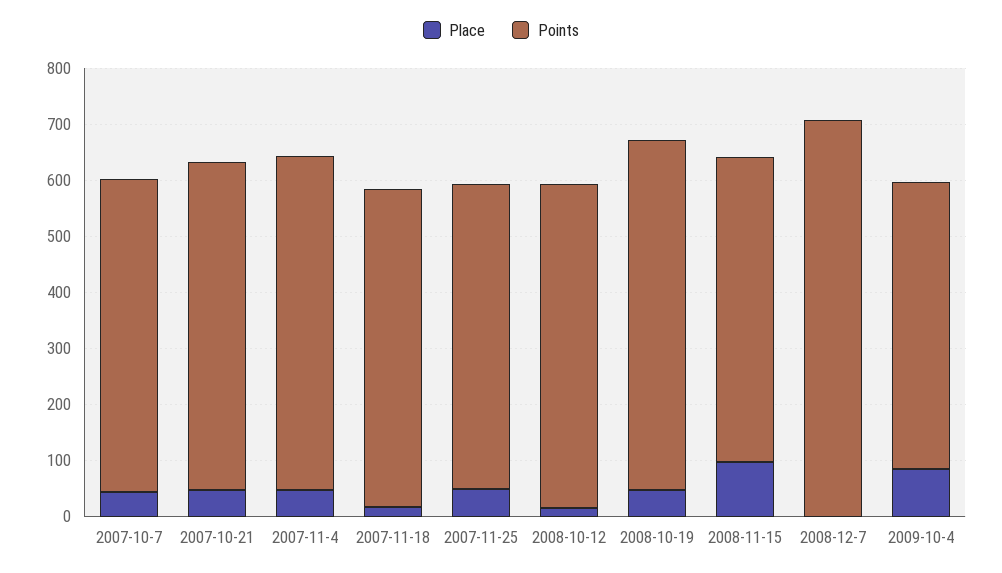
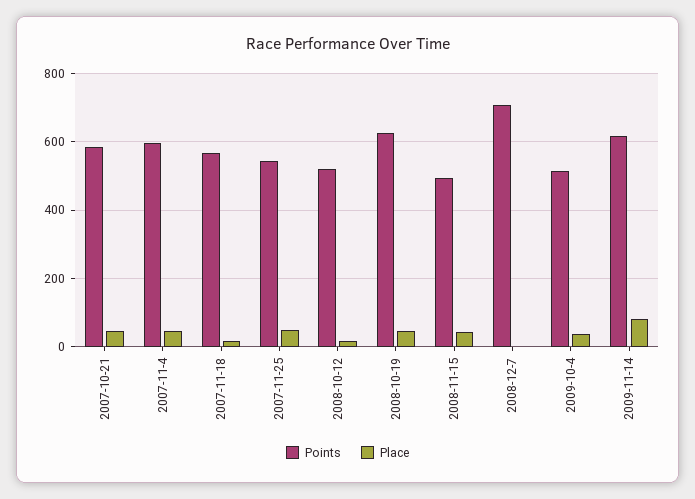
Place, 2007-10-7: 40 -> none
Points, 2007-10-7: 560 -> none
Points, 2008-10-12: 580 -> 520
Place, 2008-11-15: 100 -> 40
Points, 2008-11-15: 540 -> 500
Place, 2009-10-4: 80 -> 40
Points, 2009-11-14: none -> 620
Place, 2009-11-14: none -> 80

